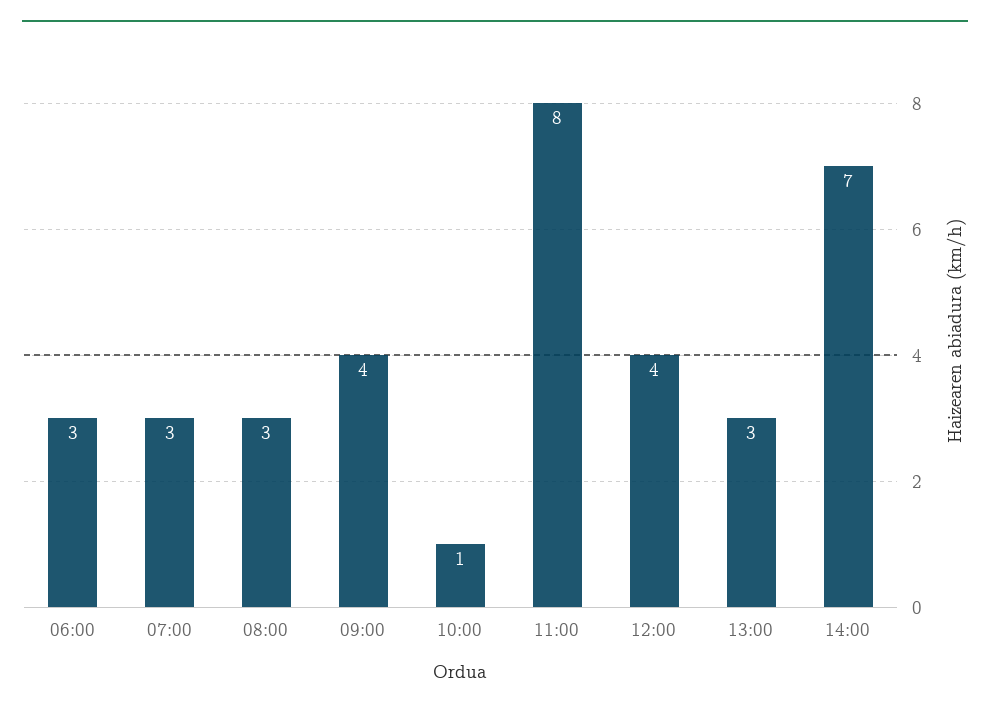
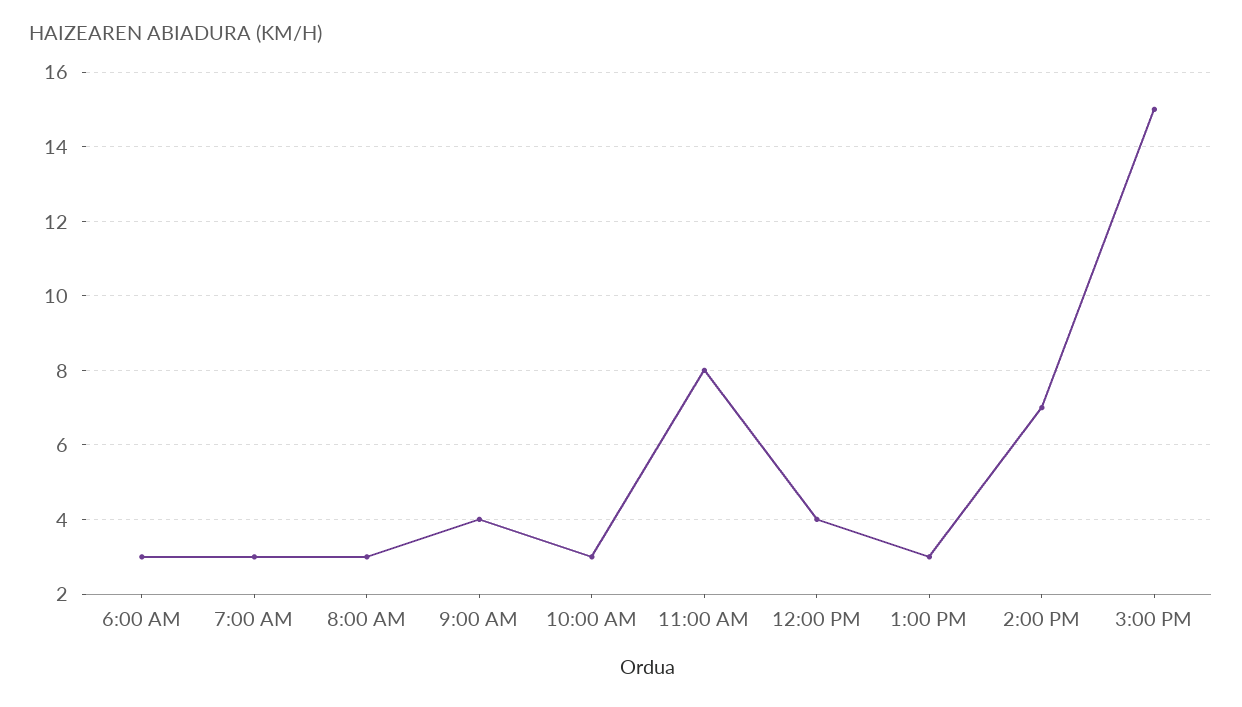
10:00: 1 -> 3
3:00 PM: none -> 15

